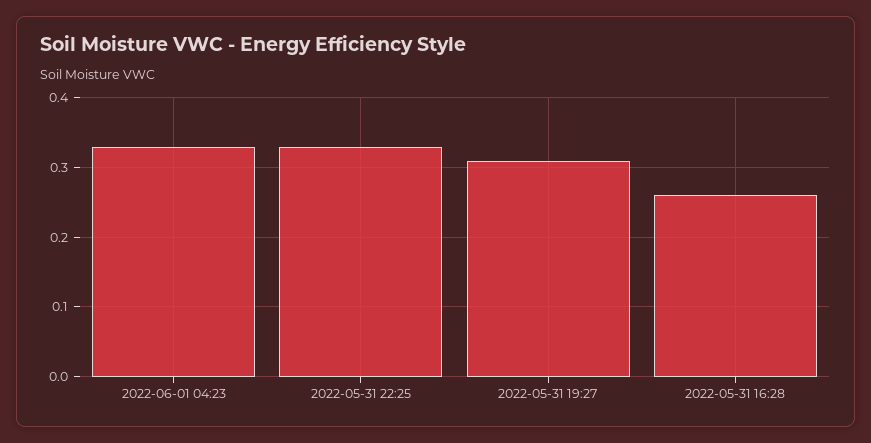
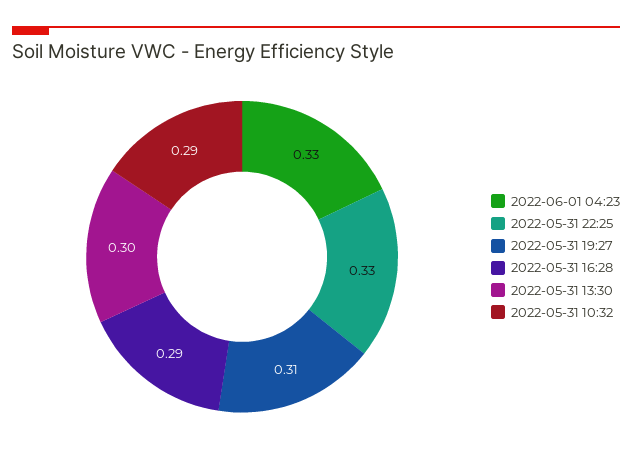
2022-05-31 16:28: 0.26 -> 0.29
2022-05-31 13:30: none -> 0.3
2022-05-31 10:32: none -> 0.29

